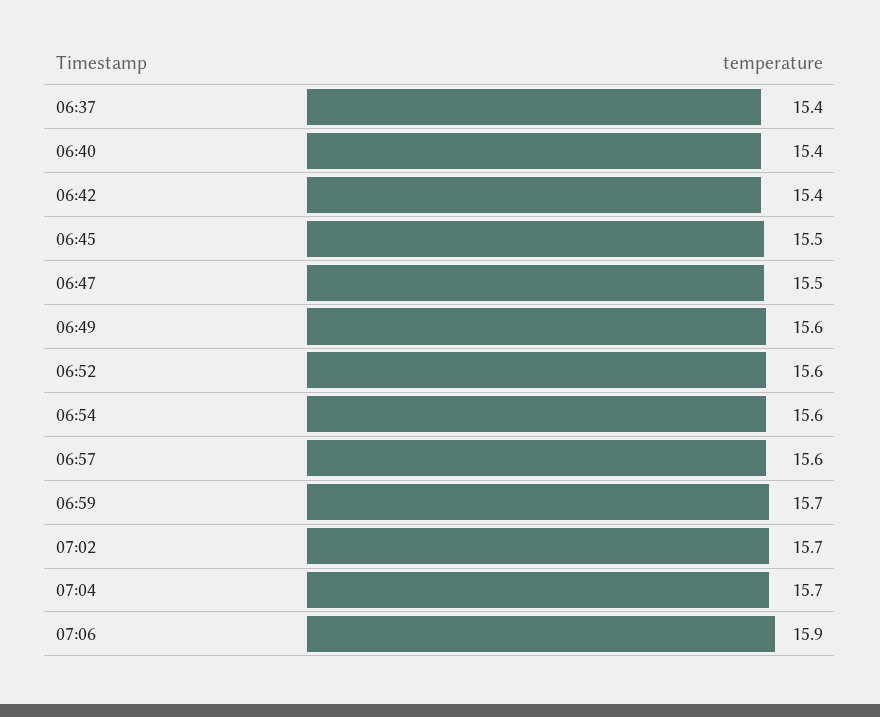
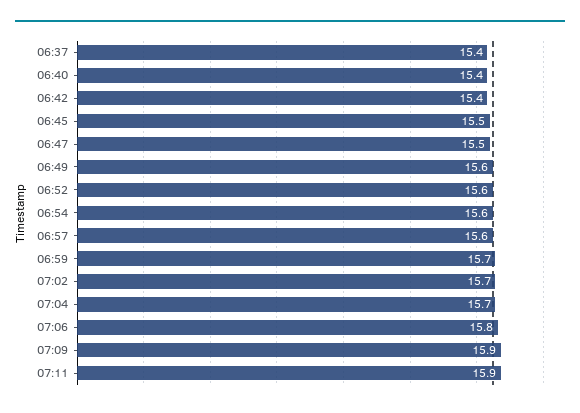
07:06: 15.9 -> 15.8
07:09: none -> 15.9
07:11: none -> 15.9

